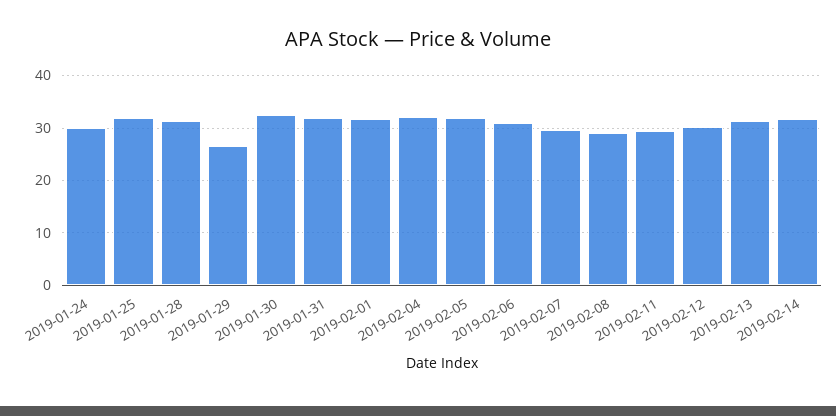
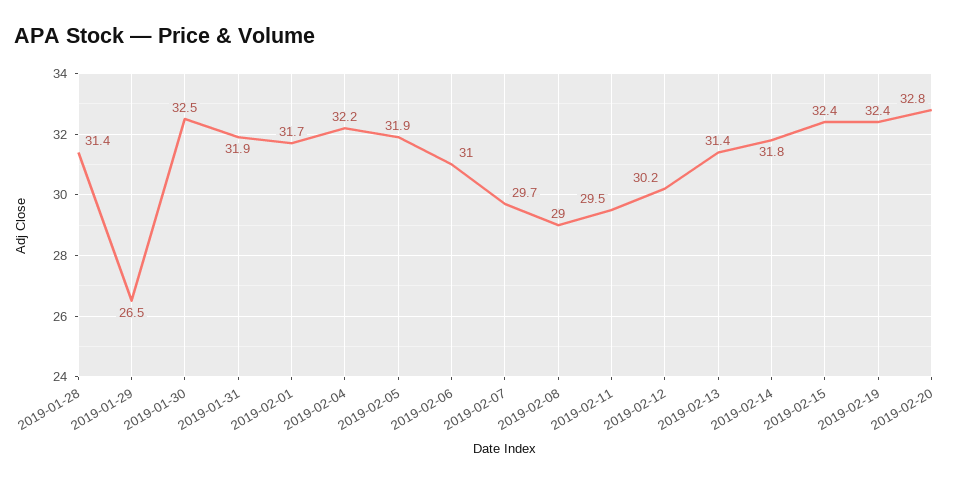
2019-01-24: 30 -> none
2019-01-25: 32 -> none
2019-02-15: none -> 32.4
2019-02-19: none -> 32.4
2019-02-20: none -> 32.8

